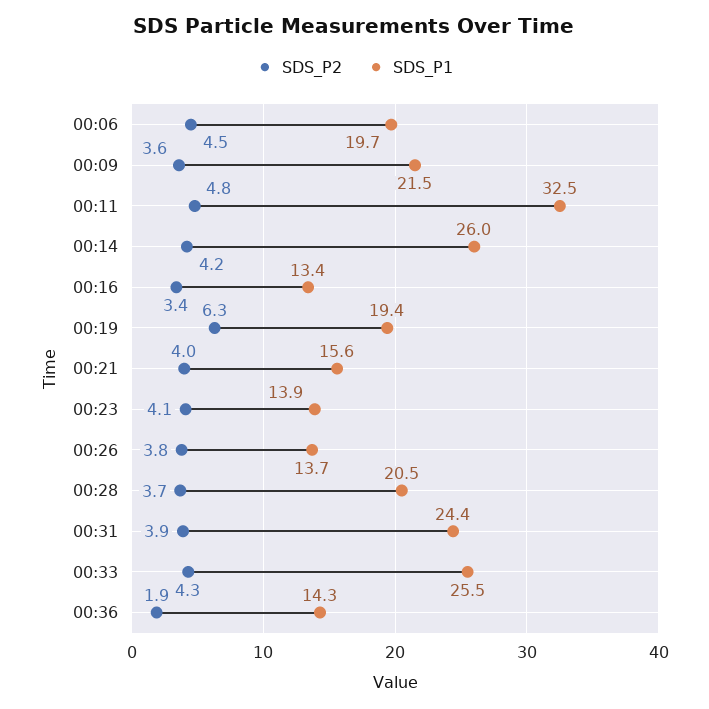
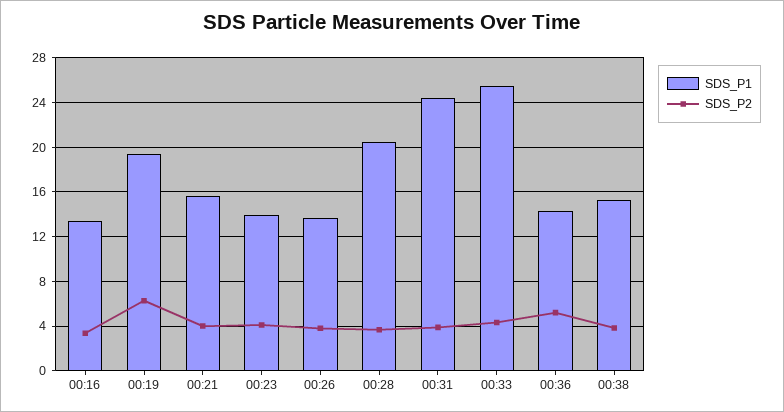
SDS_P2, 00:06: 4.5 -> none
SDS_P1, 00:06: 19.7 -> none
SDS_P2, 00:09: 3.6 -> none
SDS_P1, 00:09: 21.5 -> none
SDS_P2, 00:11: 4.8 -> none
SDS_P1, 00:11: 32.5 -> none
SDS_P2, 00:14: 4.2 -> none
SDS_P1, 00:14: 26 -> none
SDS_P2, 00:36: 1.9 -> 5
SDS_P1, 00:38: none -> 15
SDS_P2, 00:38: none -> 4

